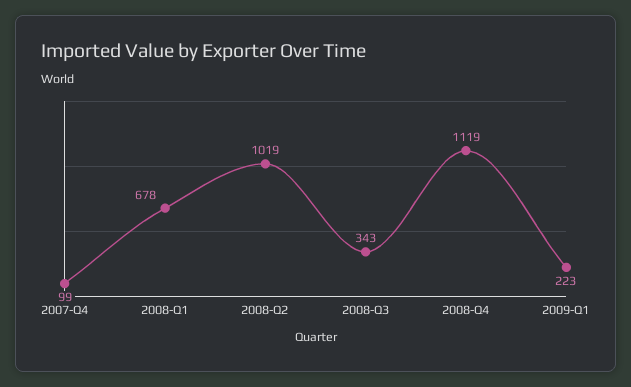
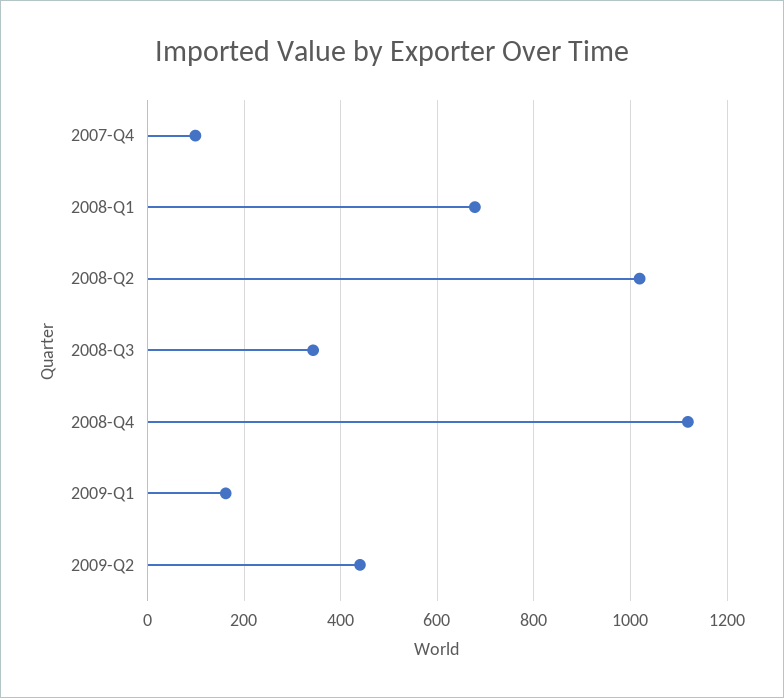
2009-Q1: 223 -> 160
2009-Q2: none -> 440

